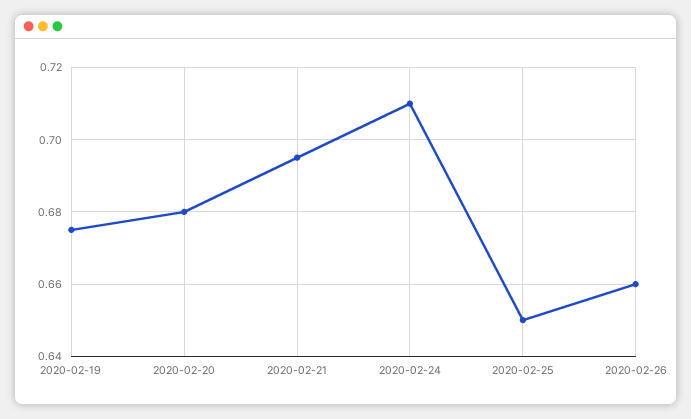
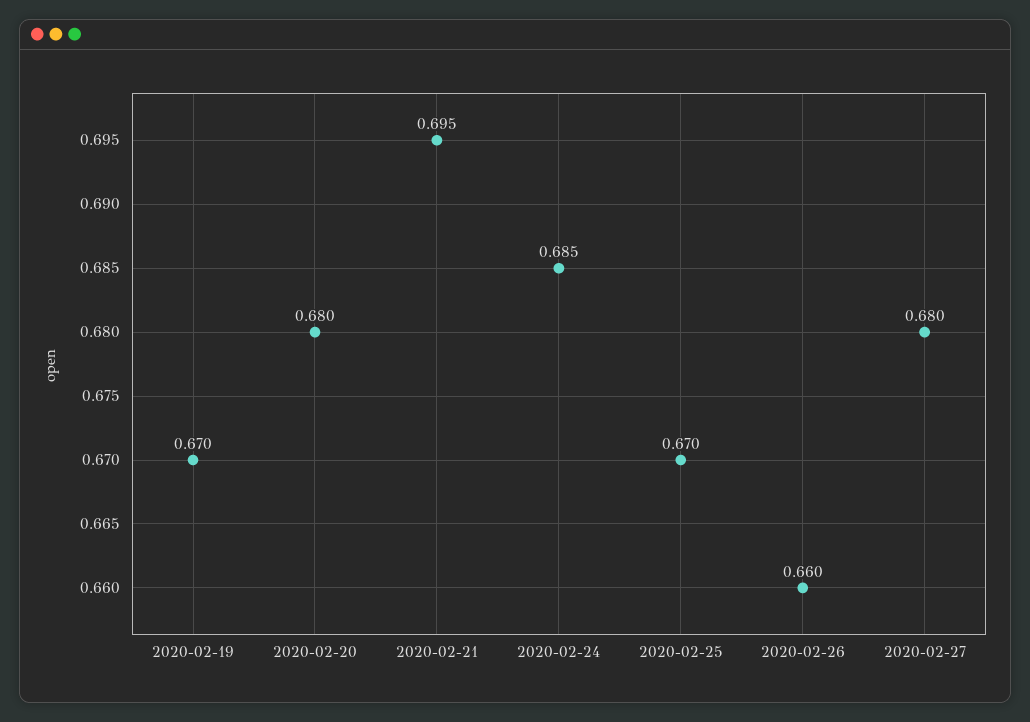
2020-02-19: 0.675 -> 0.67
2020-02-24: 0.71 -> 0.685
2020-02-25: 0.65 -> 0.67
2020-02-27: none -> 0.68

